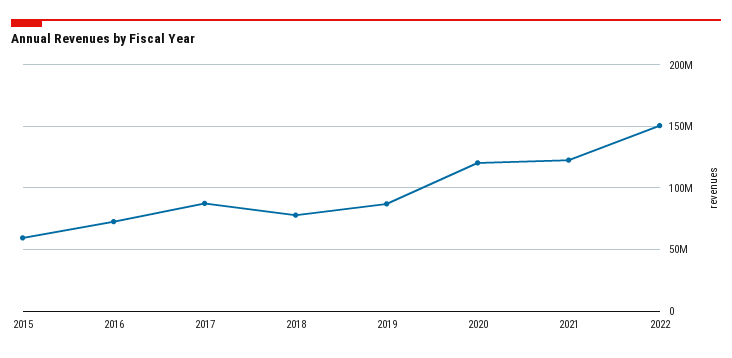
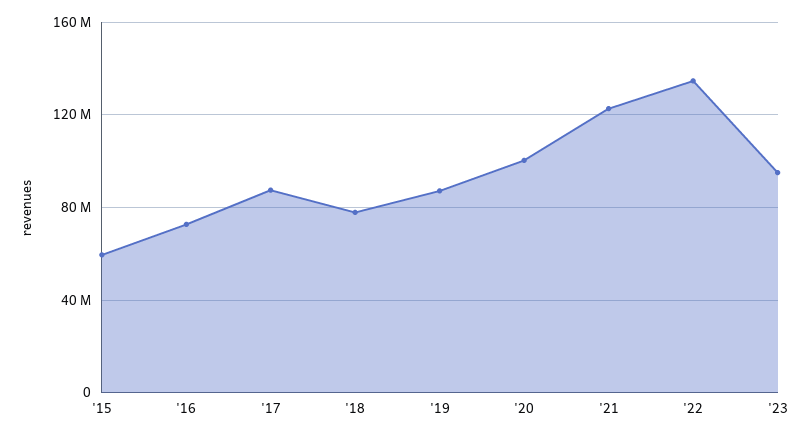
2020: 120000000 -> 100000000
2022: 150000000 -> 135000000
'23: none -> 95000000

